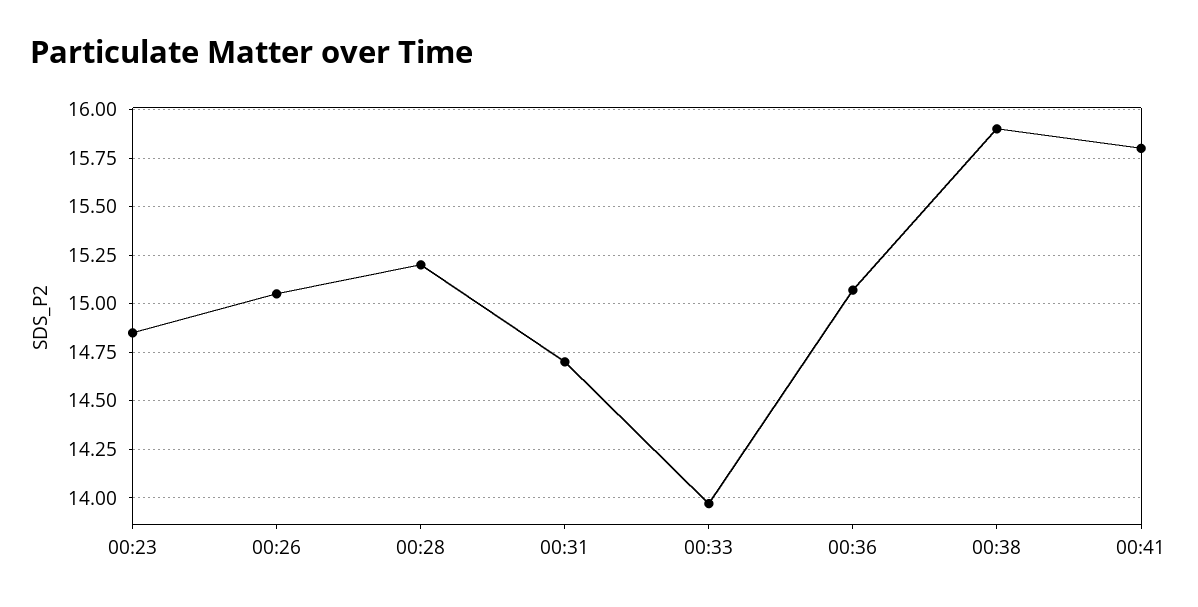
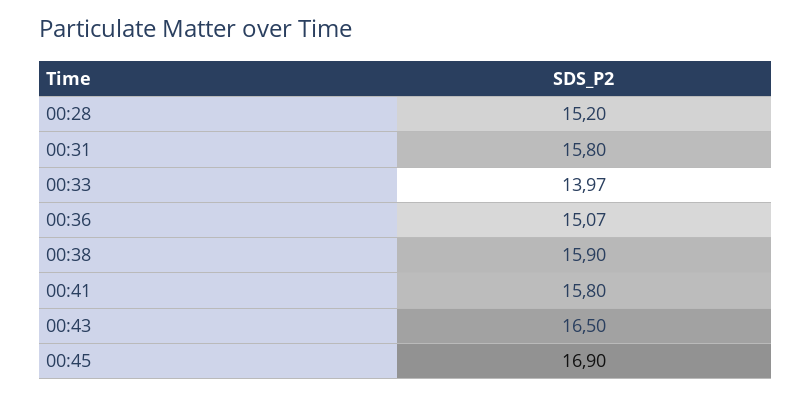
00:23: 14.85 -> none
00:26: 15.05 -> none
00:31: 14.7 -> 15.8
00:43: none -> 16.5
00:45: none -> 16.9

